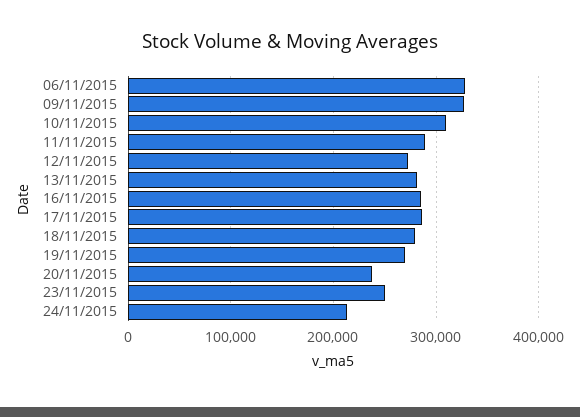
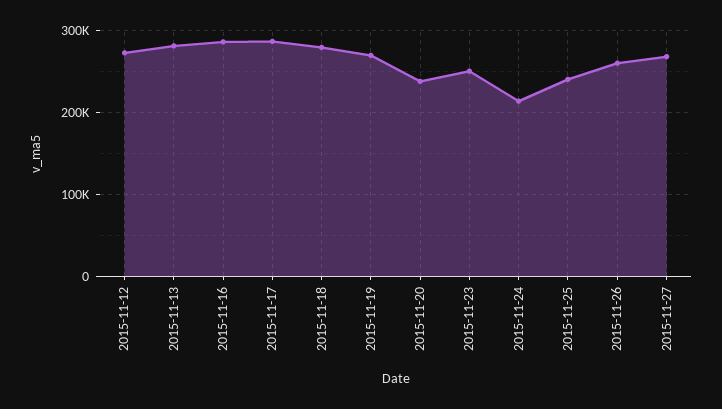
06/11/2015: 330000 -> none
09/11/2015: 330000 -> none
10/11/2015: 310000 -> none
11/11/2015: 290000 -> none
2015-11-25: none -> 240000
2015-11-26: none -> 260000
2015-11-27: none -> 270000

